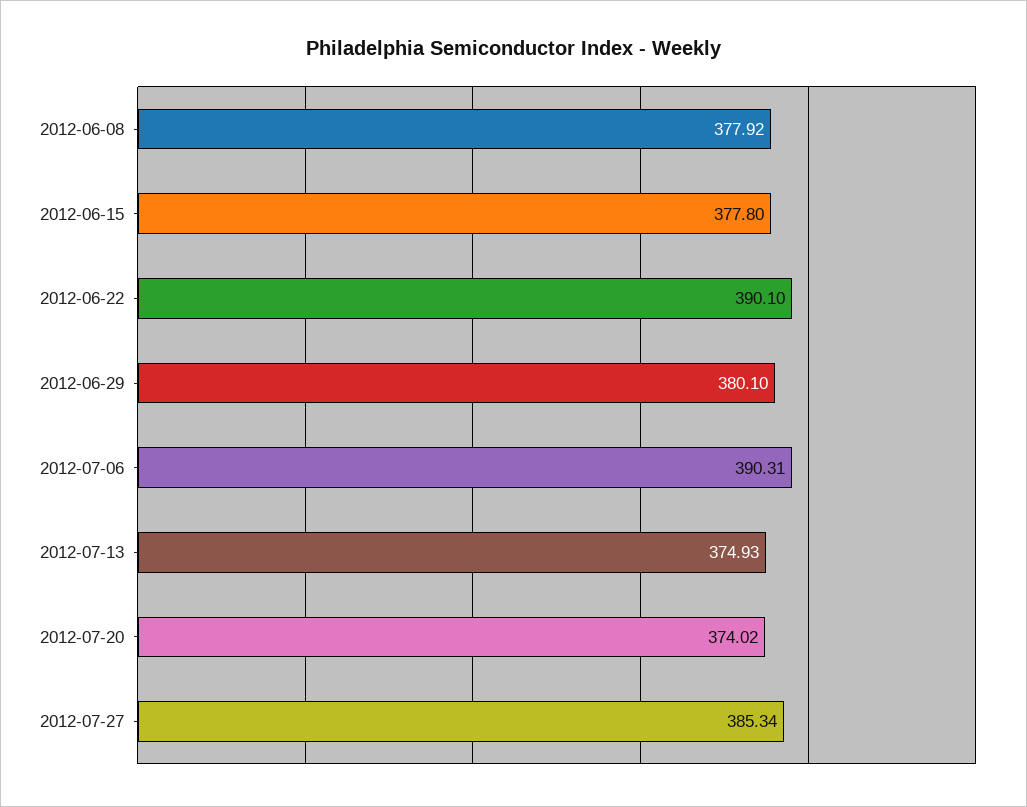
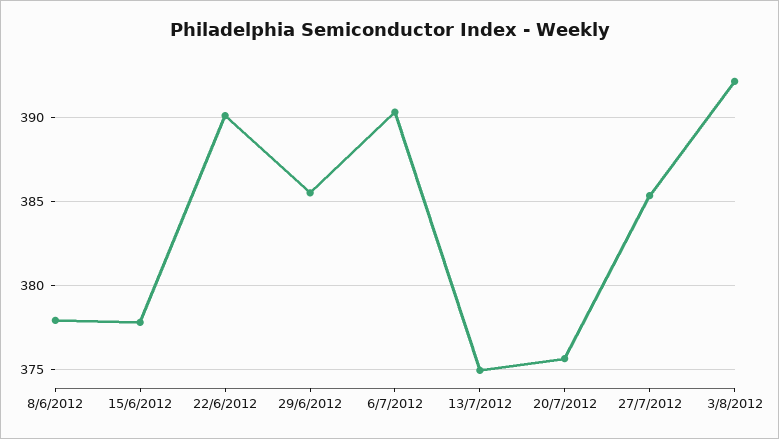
2012-06-29: 380.1 -> 385.5
2012-07-20: 374.02 -> 375.5
3/8/2012: none -> 392

